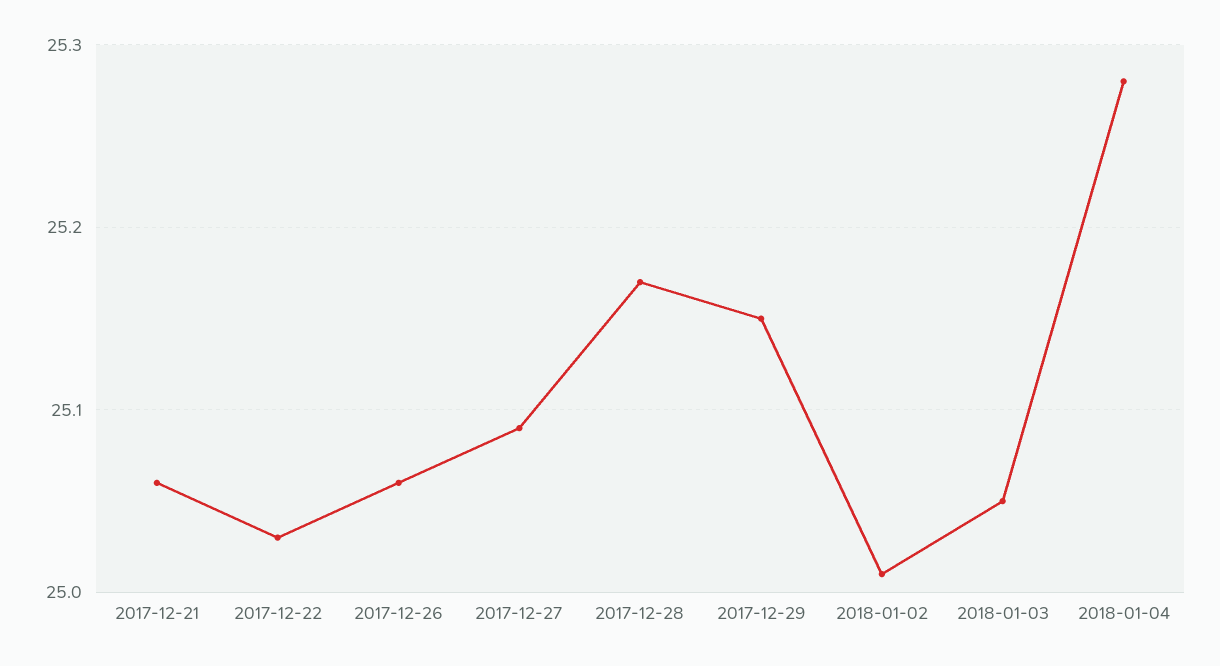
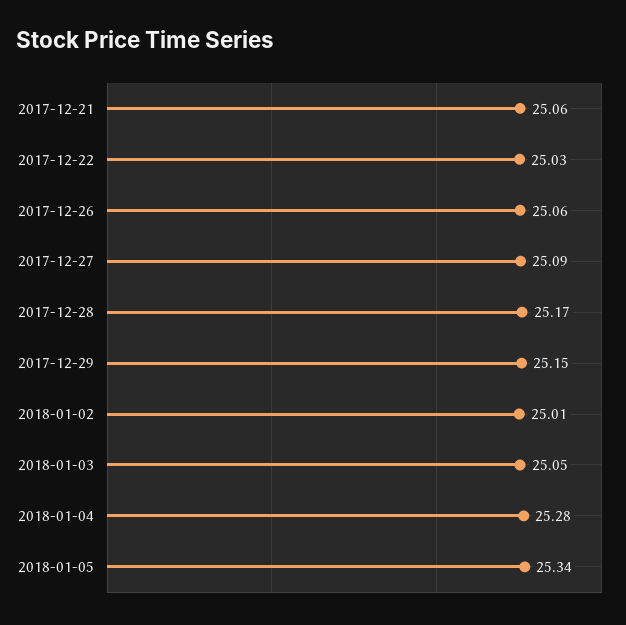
2018-01-05: none -> 25.34

